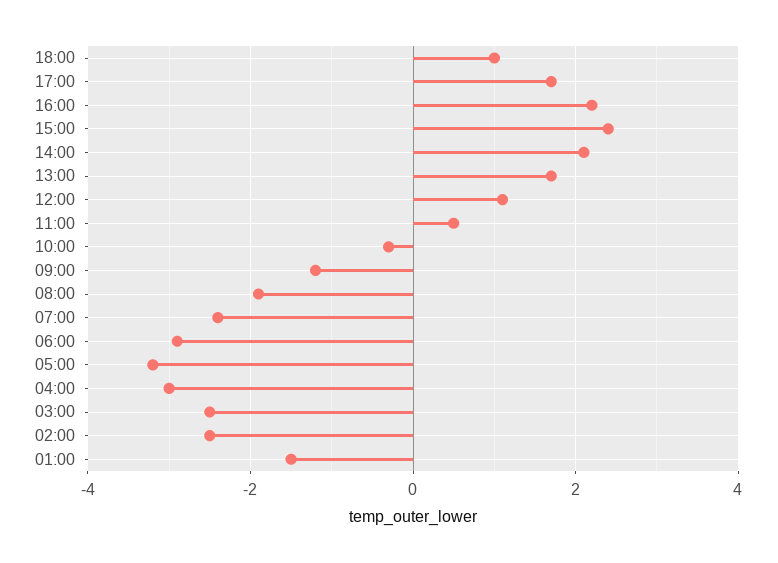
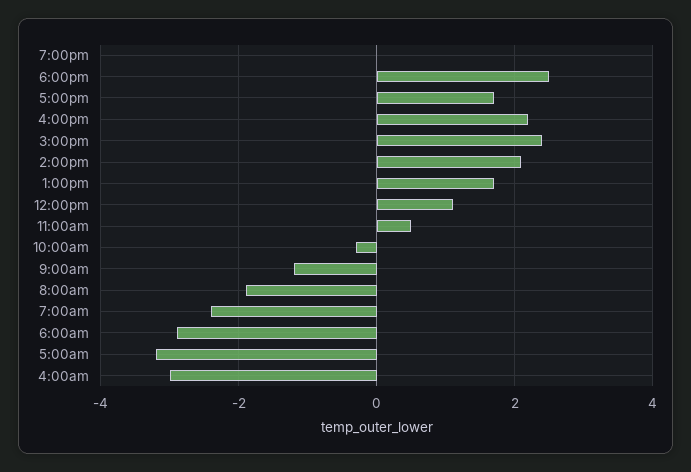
18:00: 1 -> 2.5
03:00: -2.5 -> none
02:00: -2.5 -> none
01:00: -1.5 -> none
7:00pm: none -> 0

